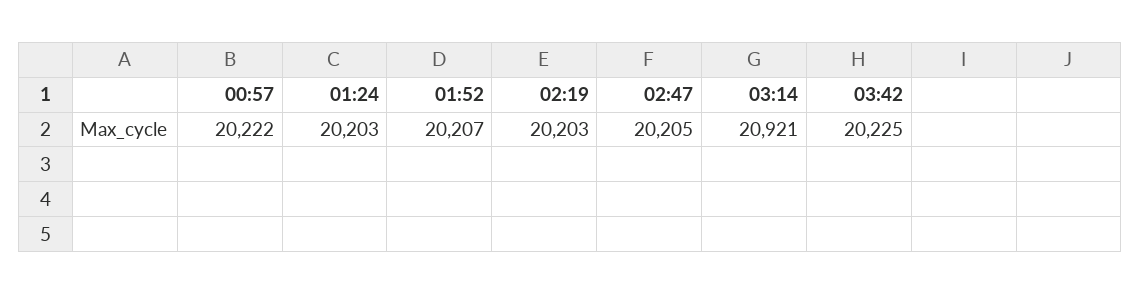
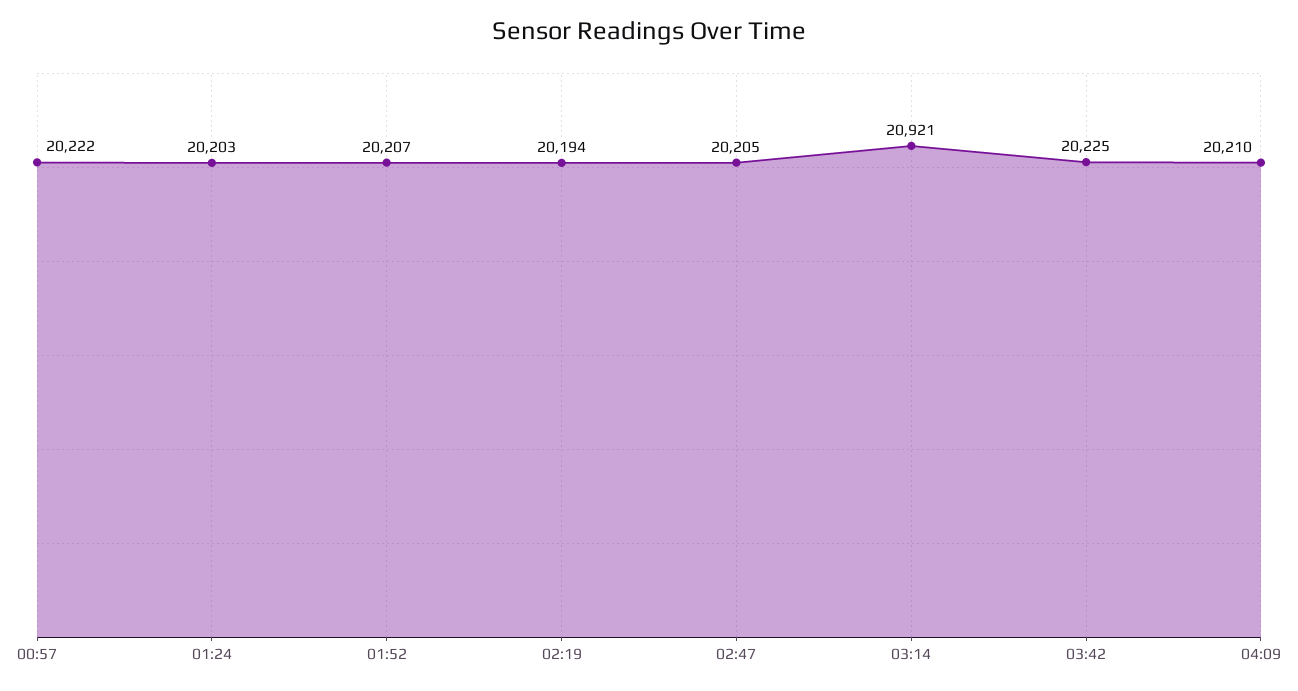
02:19: 20203 -> 20194
04:09: none -> 20210

